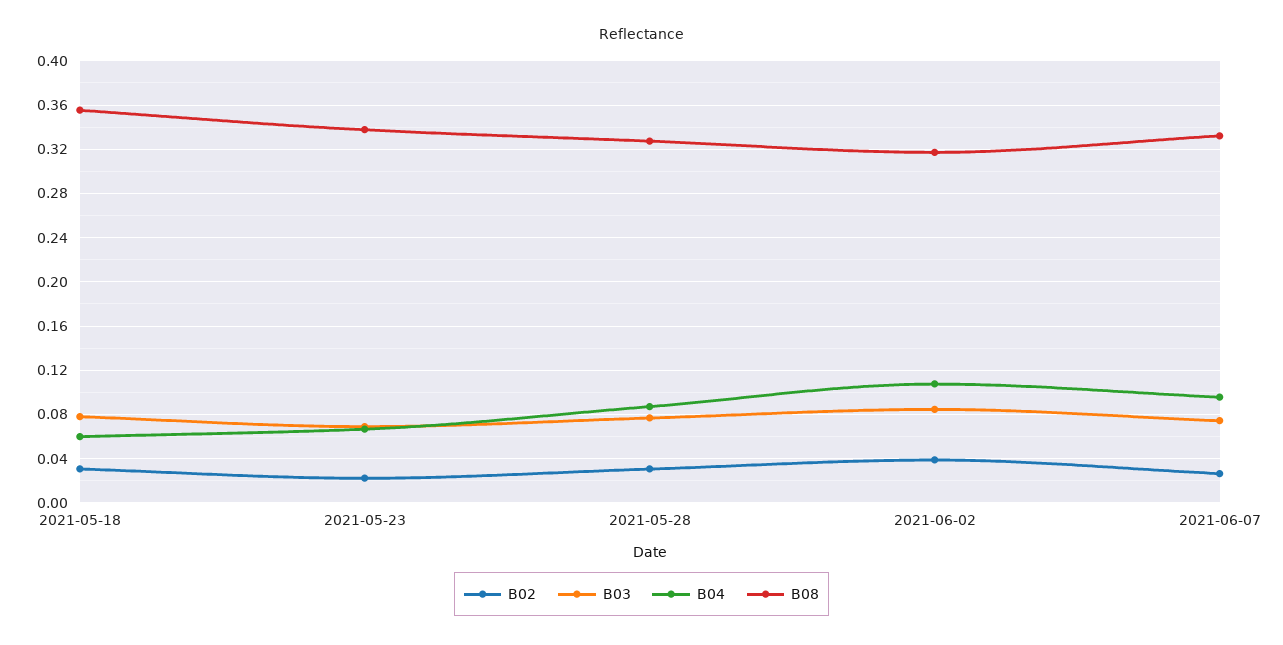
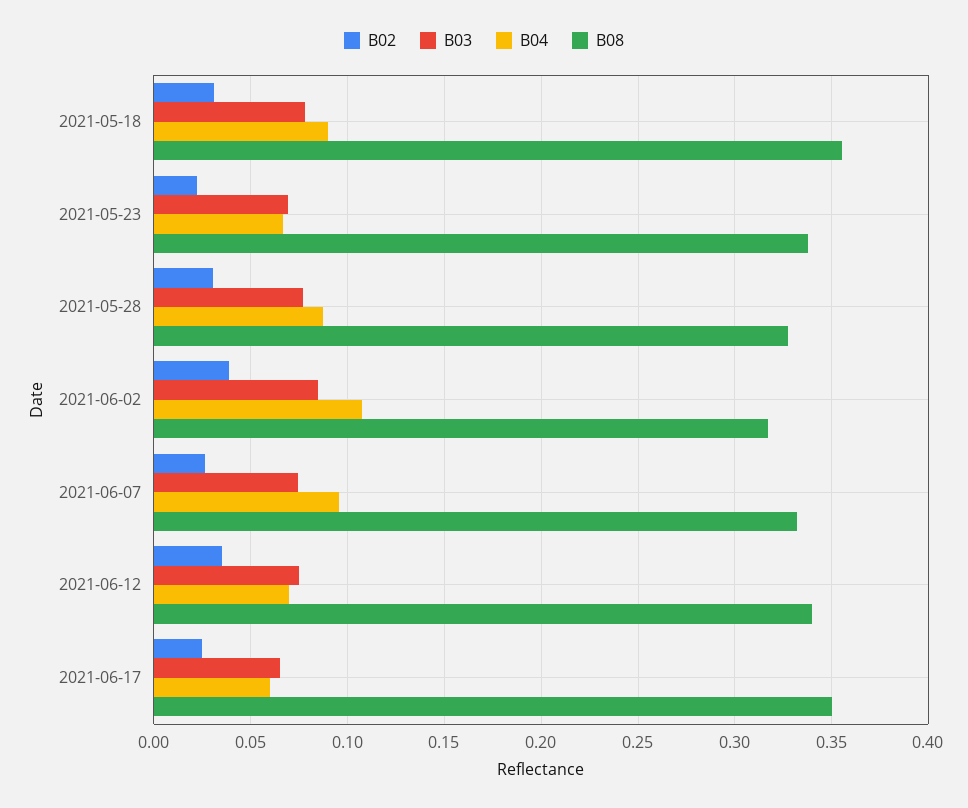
B04, 2021-05-18: 0.06 -> 0.09
B02, 2021-06-12: none -> 0.035
B03, 2021-06-12: none -> 0.075
B04, 2021-06-12: none -> 0.07
B08, 2021-06-12: none -> 0.34
B02, 2021-06-17: none -> 0.025
B03, 2021-06-17: none -> 0.065
B04, 2021-06-17: none -> 0.06
B08, 2021-06-17: none -> 0.35

